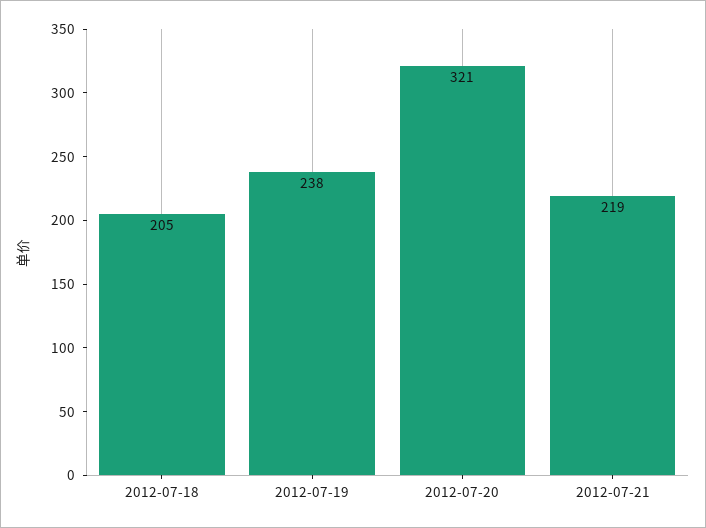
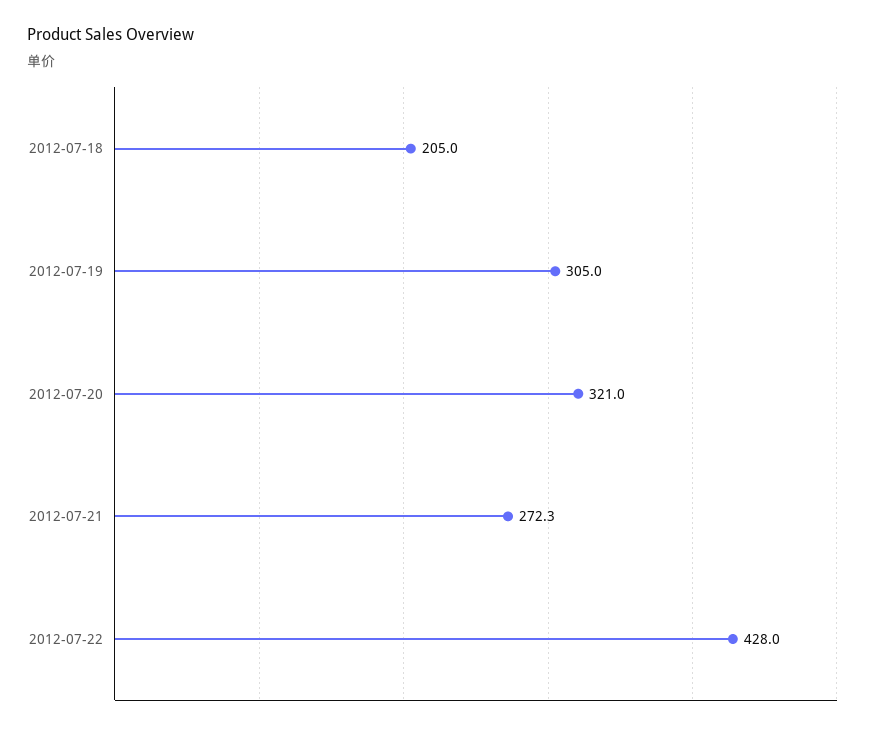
2012-07-19: 238 -> 305
2012-07-21: 219 -> 272.3
2012-07-22: none -> 428

